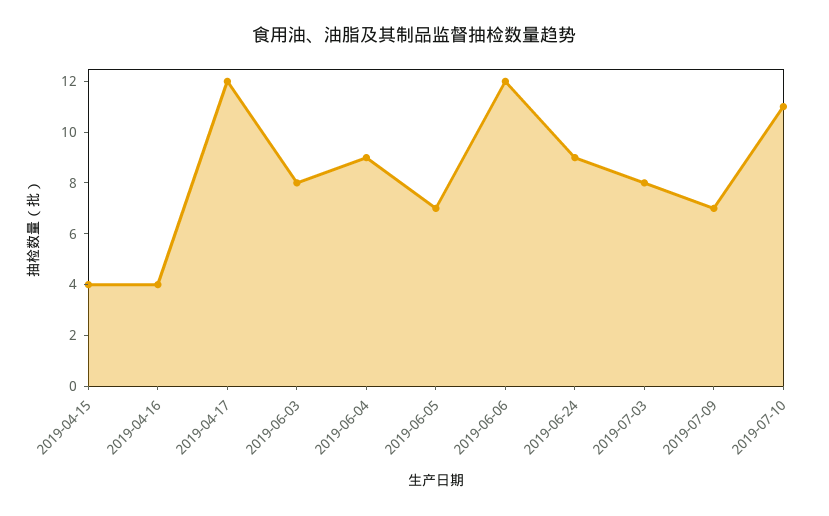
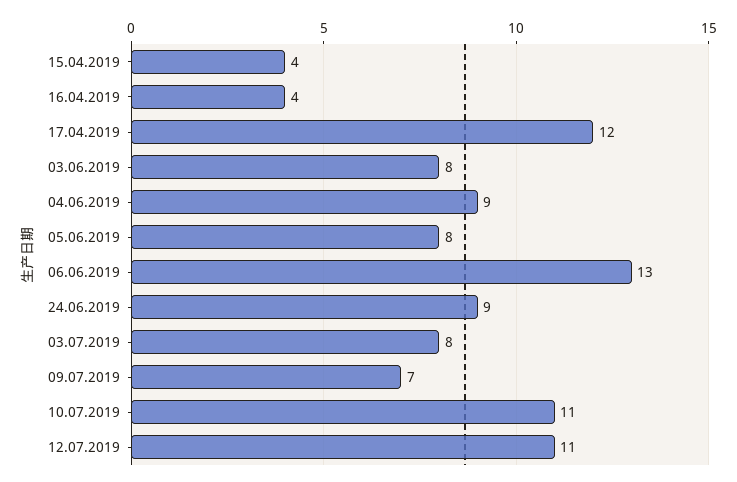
2019-06-05: 7 -> 8
2019-06-06: 12 -> 13
12.07.2019: none -> 11

